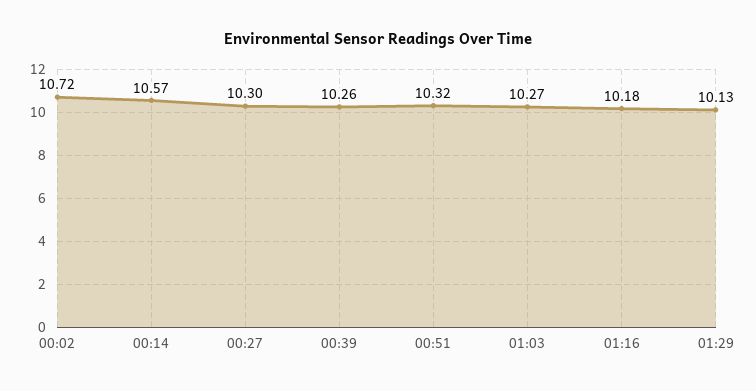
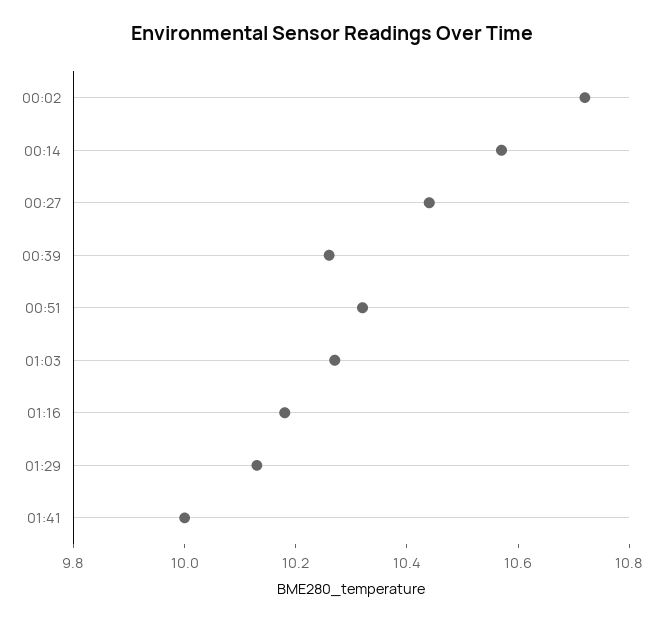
00:27: 10.3 -> 10.45
01:41: none -> 10

